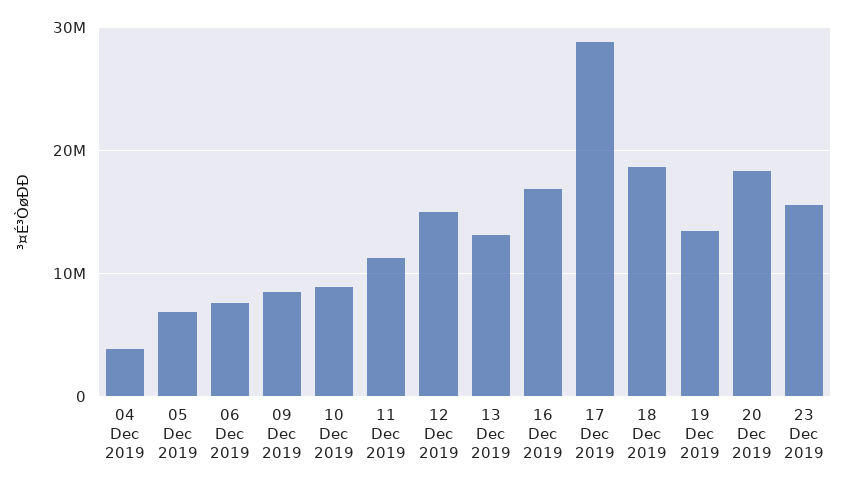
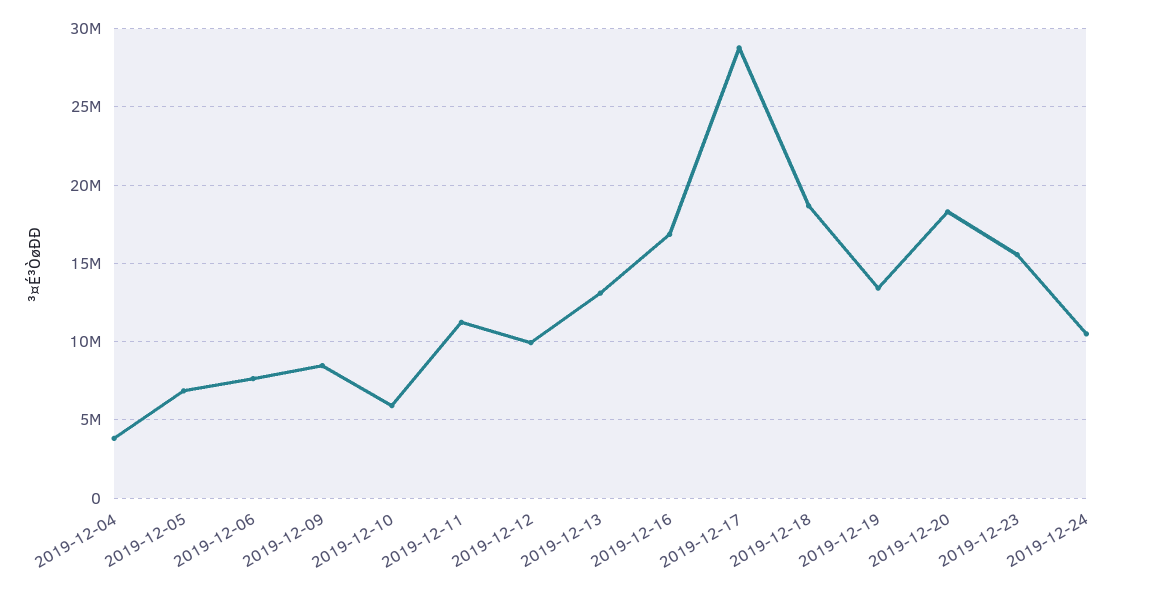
10 Dec 2019: 9000000 -> 6000000
12 Dec 2019: 15000000 -> 10000000
2019-12-24: none -> 10500000

